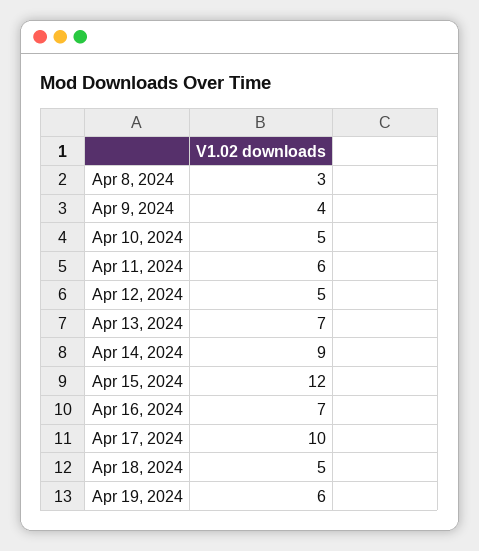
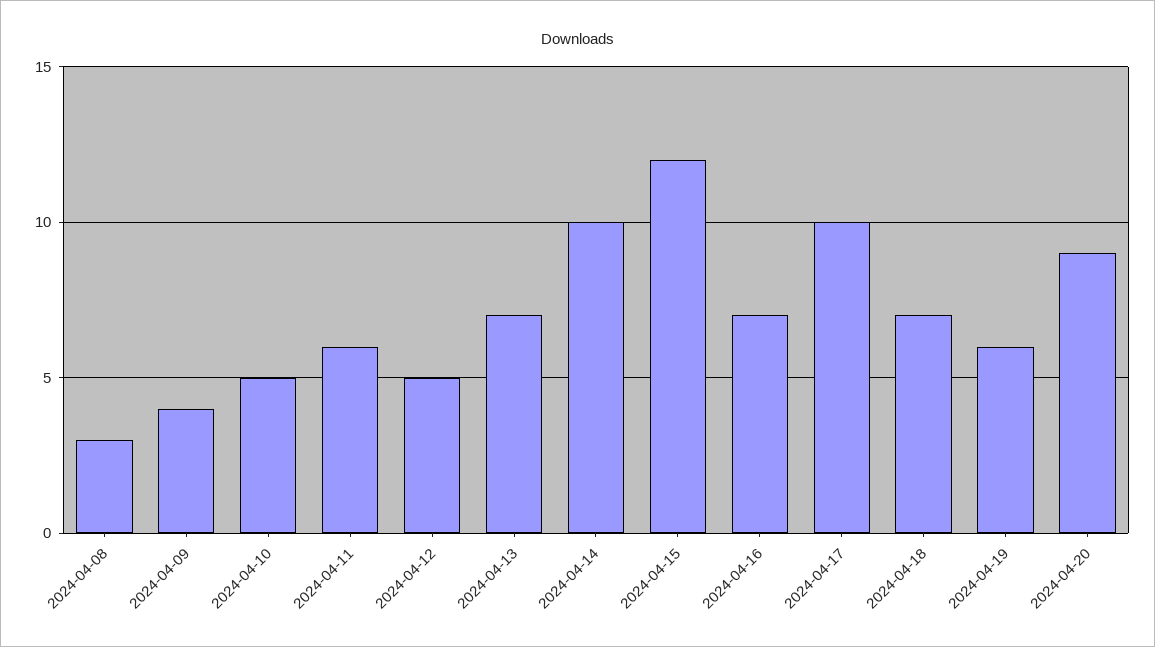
Apr 14, 2024: 9 -> 10
Apr 18, 2024: 5 -> 7
2024-04-20: none -> 9

